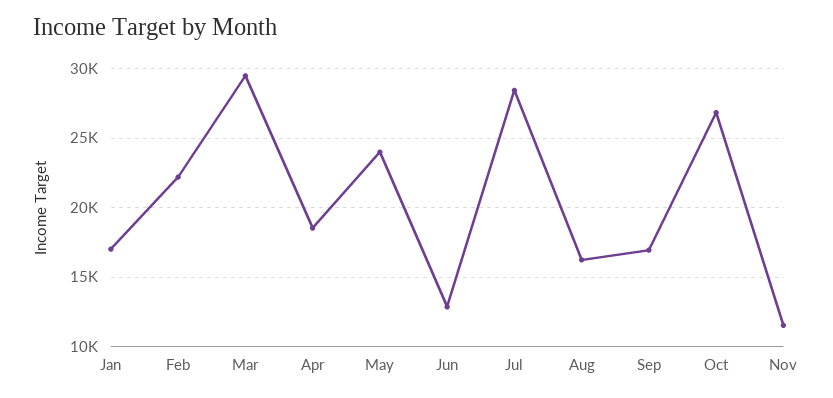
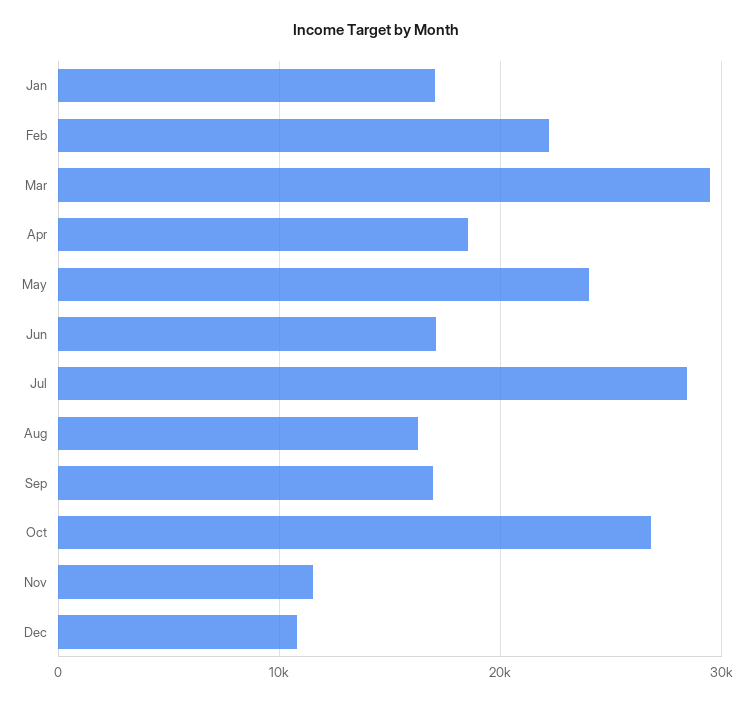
Jun: 13000 -> 17000
Dec: none -> 11000

